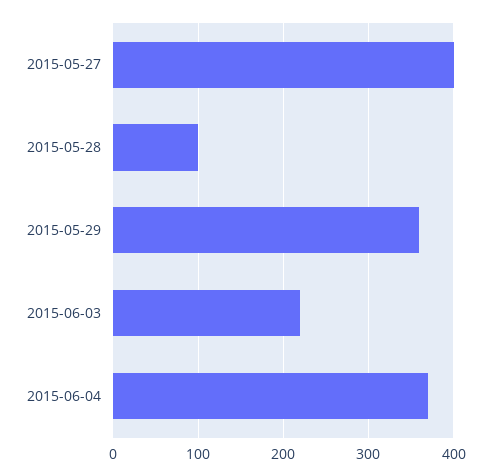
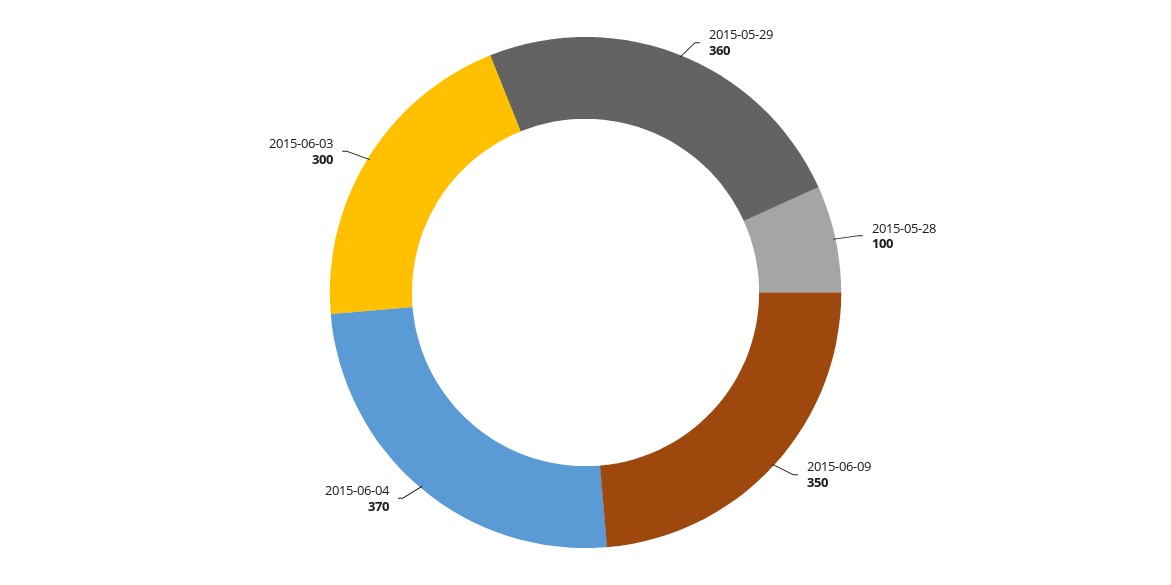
2015-05-27: 400 -> none
2015-06-03: 220 -> 300
2015-06-09: none -> 350

